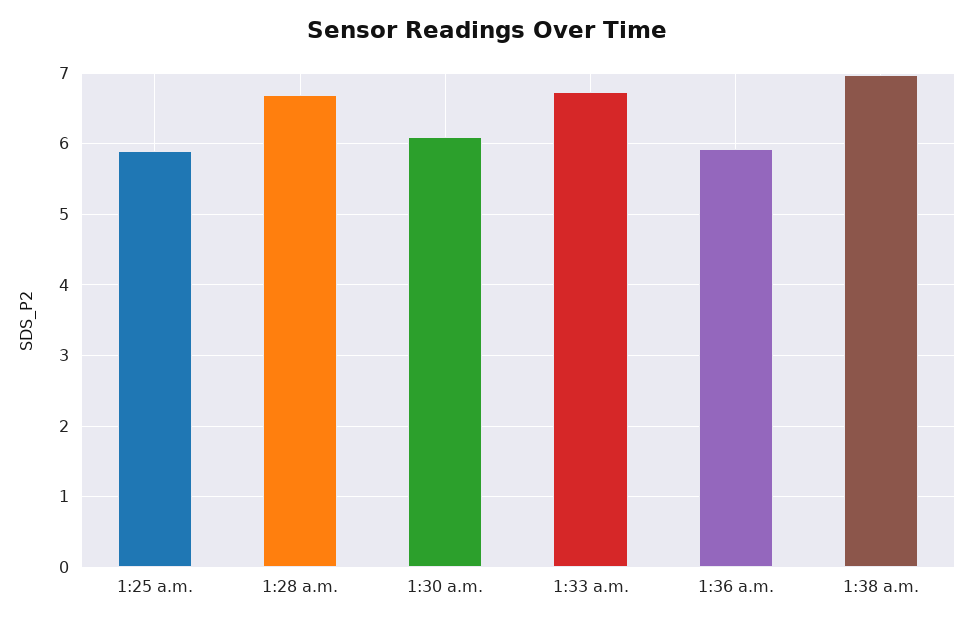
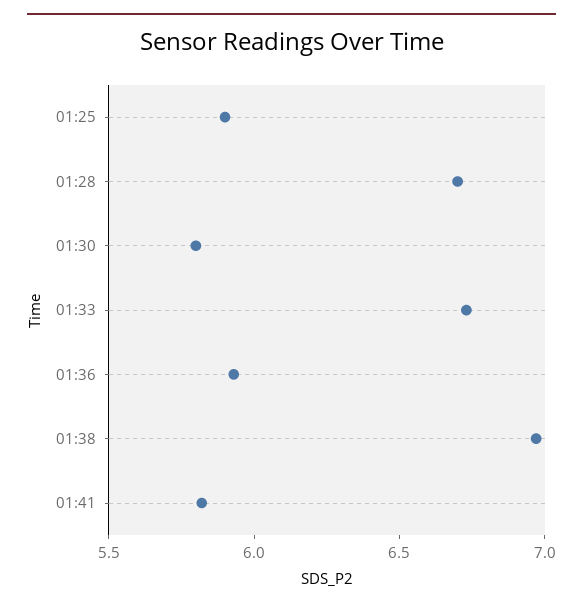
1:30 a.m.: 6.1 -> 5.8
01:41: none -> 5.8

